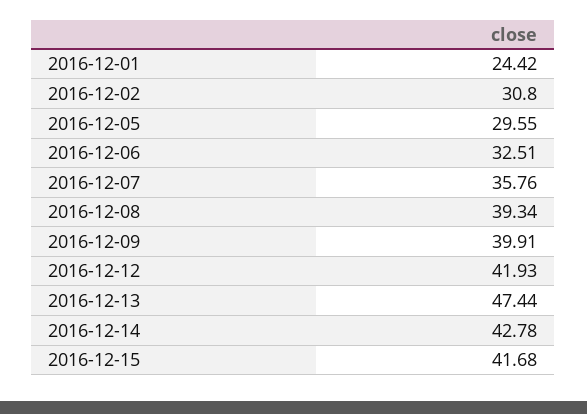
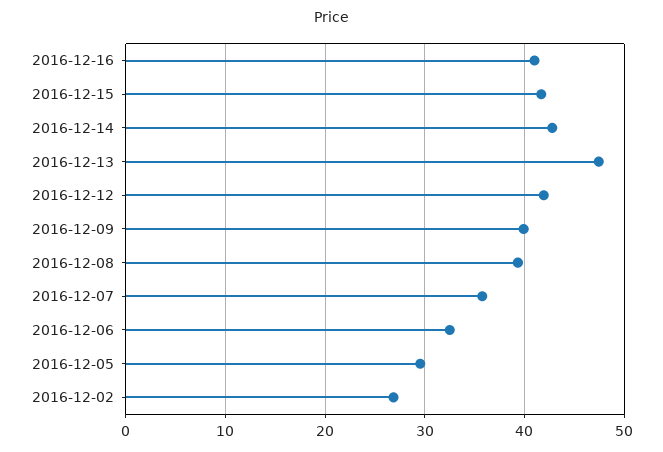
2016-12-01: 24.42 -> none
2016-12-02: 30.8 -> 27
2016-12-16: none -> 41

